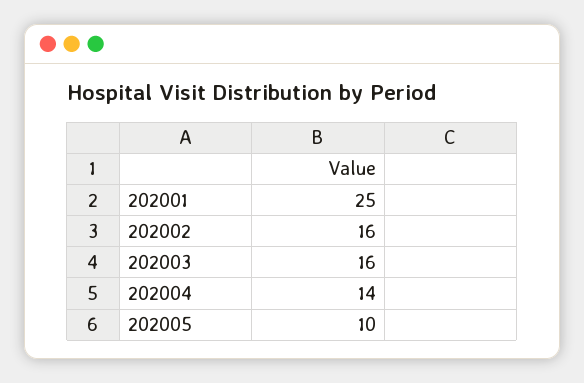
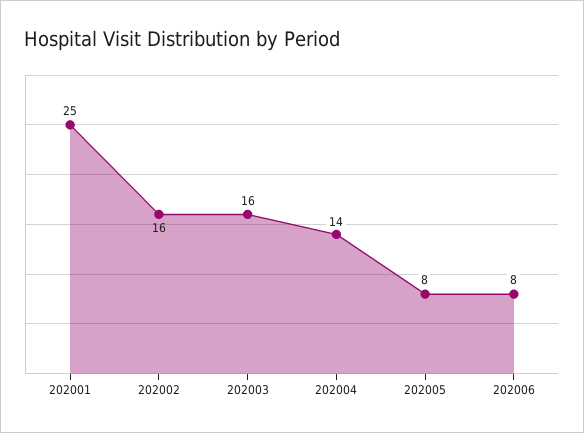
202005: 10 -> 8
202006: none -> 8

